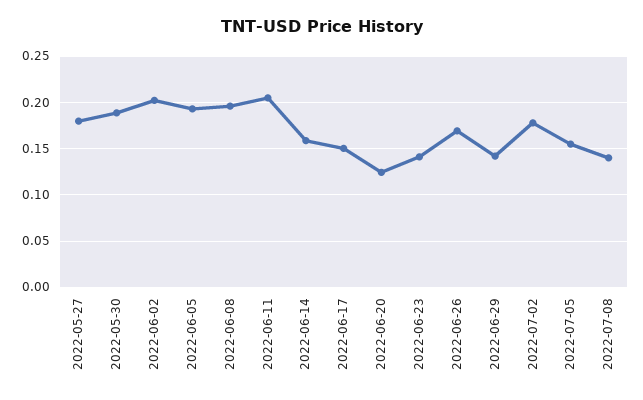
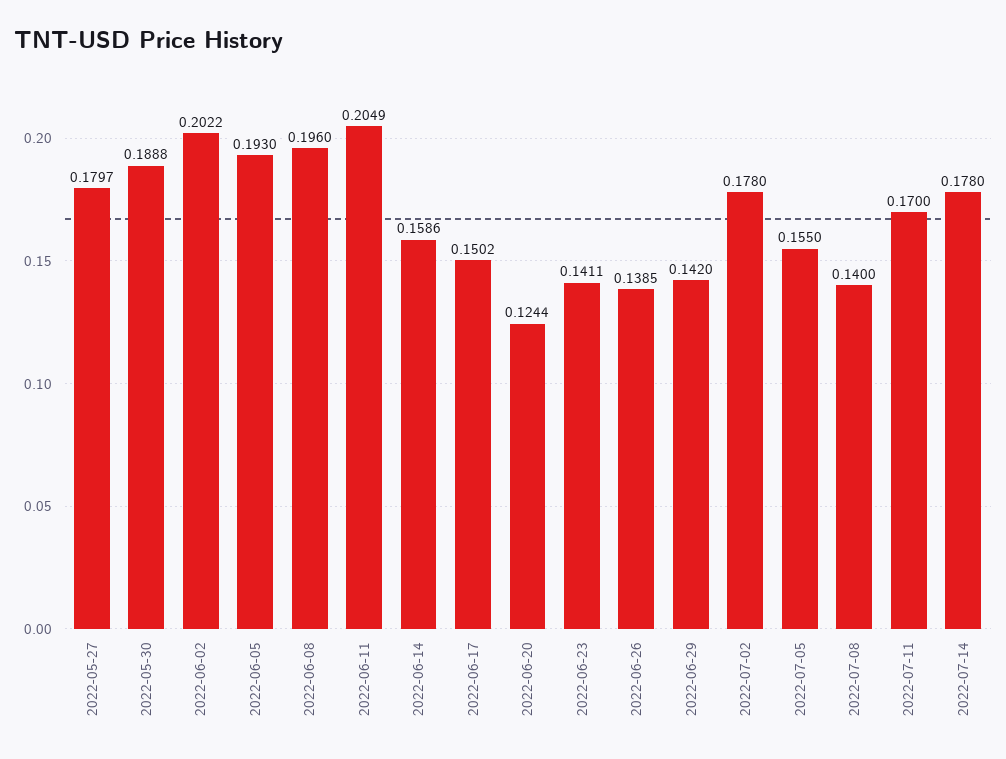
2022-06-26: 0.17 -> 0.1385
2022-07-11: none -> 0.17
2022-07-14: none -> 0.178

